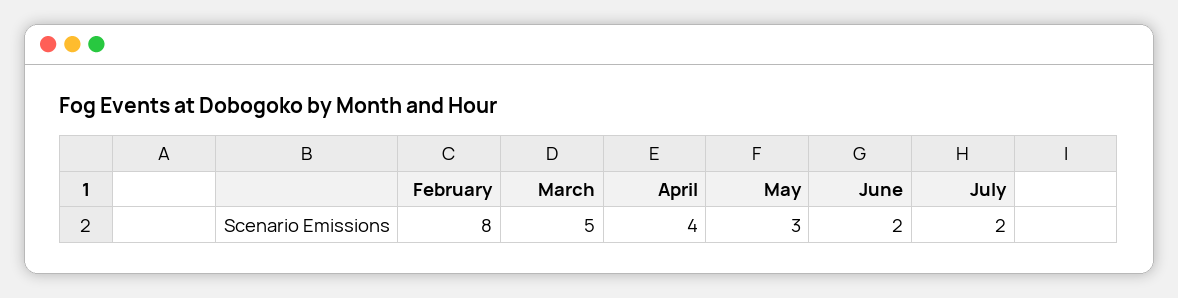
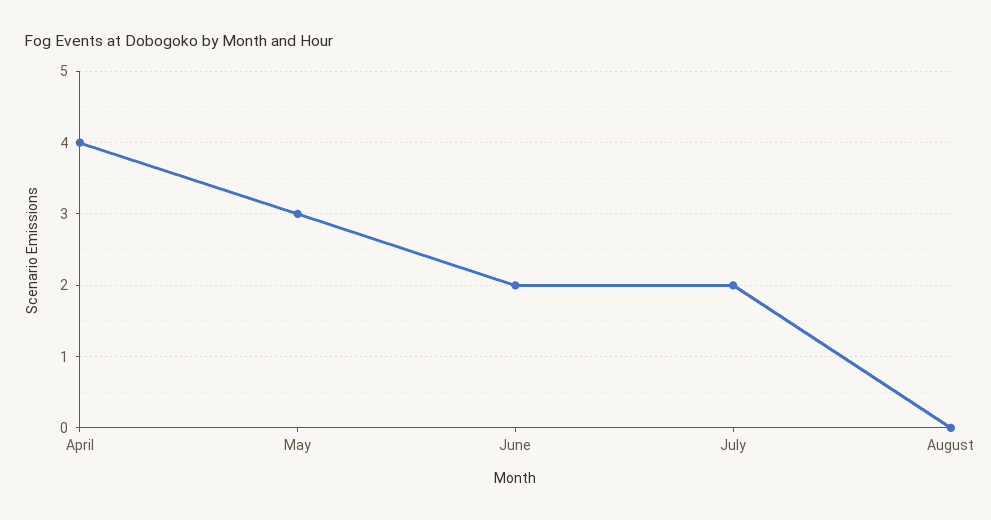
February: 8 -> none
March: 5 -> none
August: none -> 0

